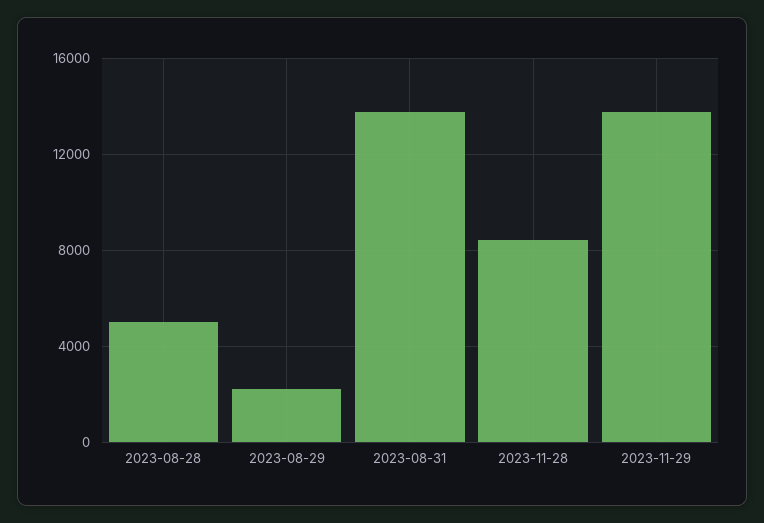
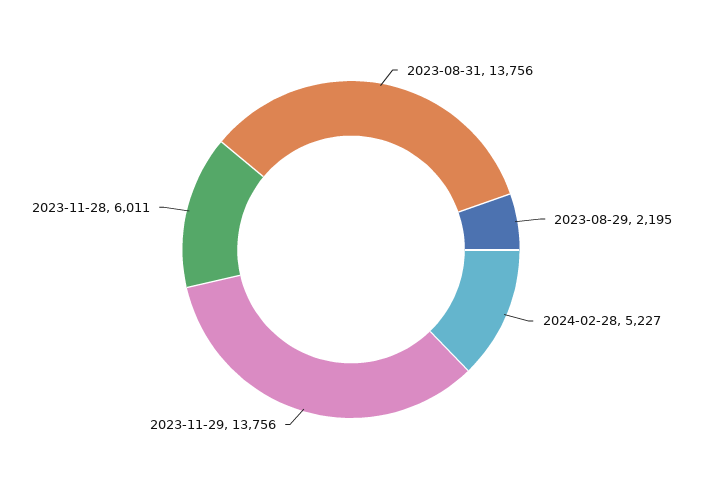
2023-08-28: 5000 -> none
2023-11-28: 8500 -> 6011
2024-02-28: none -> 5227

